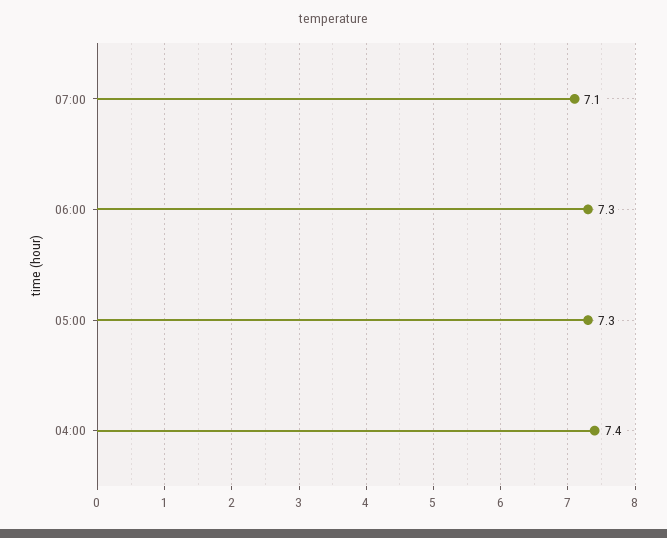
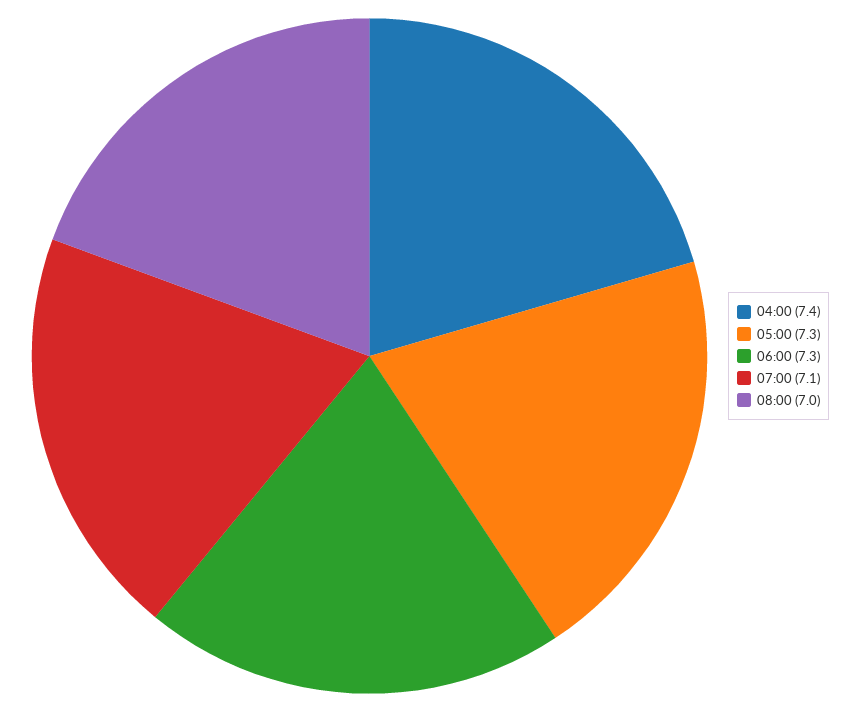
08:00: none -> 7

